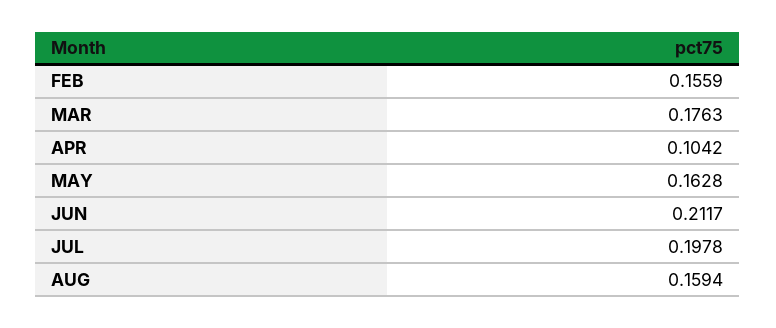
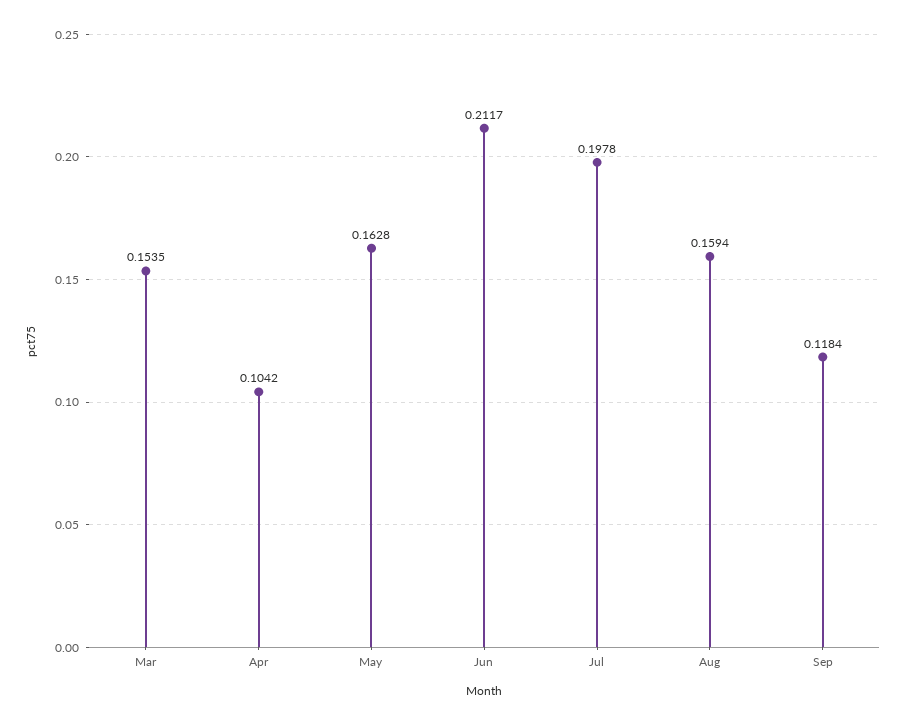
FEB: 0.1559 -> none
MAR: 0.1763 -> 0.1535
Sep: none -> 0.1184

